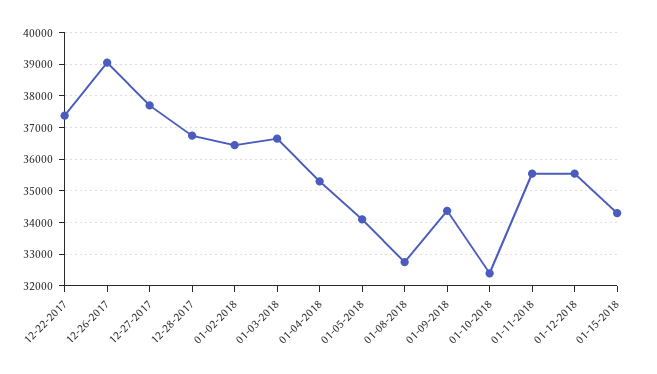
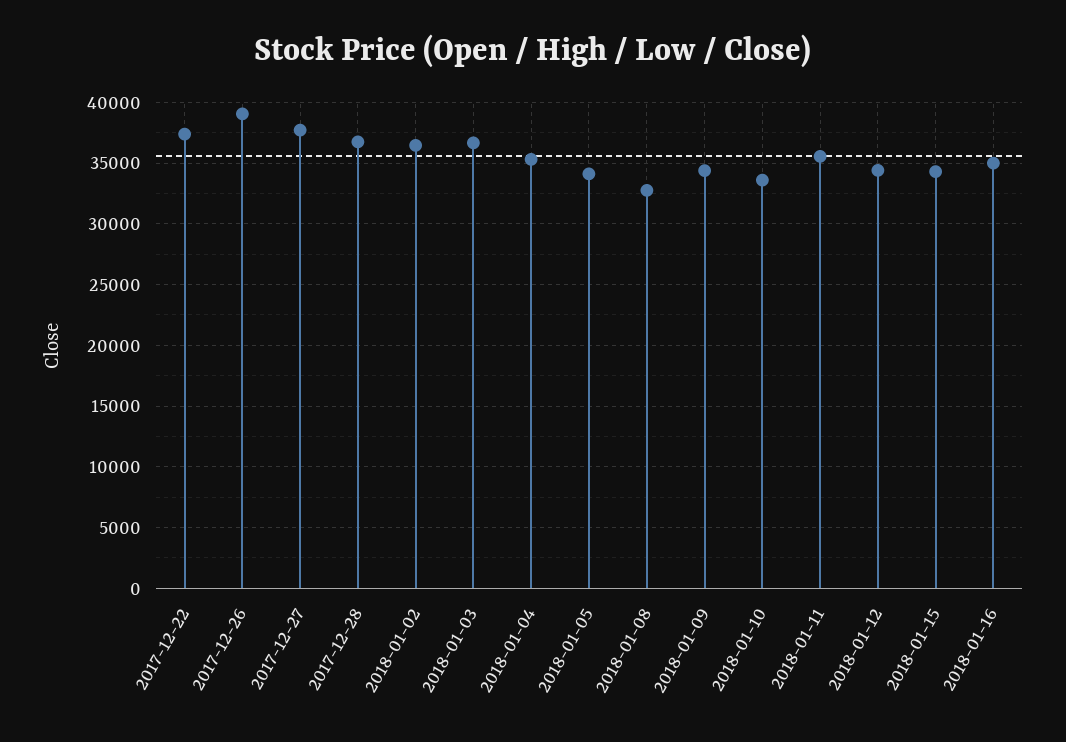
01-10-2018: 32400 -> 33500
01-12-2018: 35600 -> 34500
2018-01-16: none -> 35000

